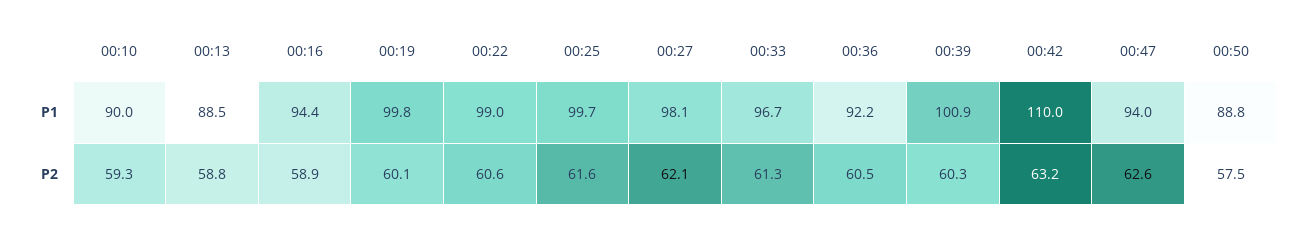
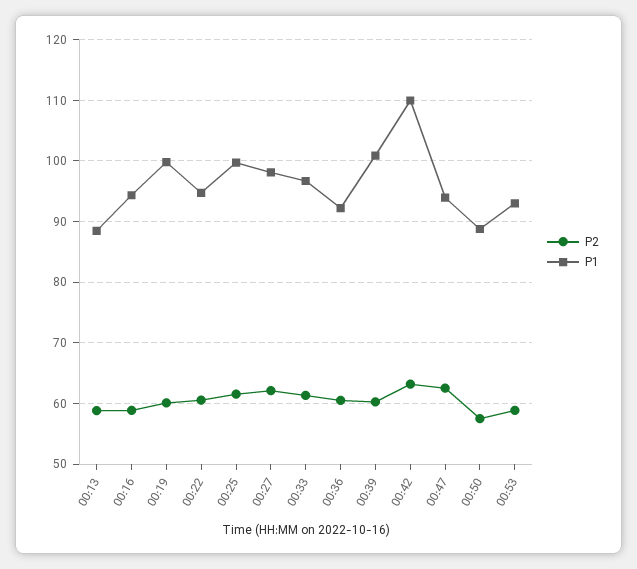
P1, 00:10: 90 -> none
P1, 00:22: 99 -> 95
P2, 00:10: 59.3 -> none
P2, 00:53: none -> 59
P1, 00:53: none -> 93

